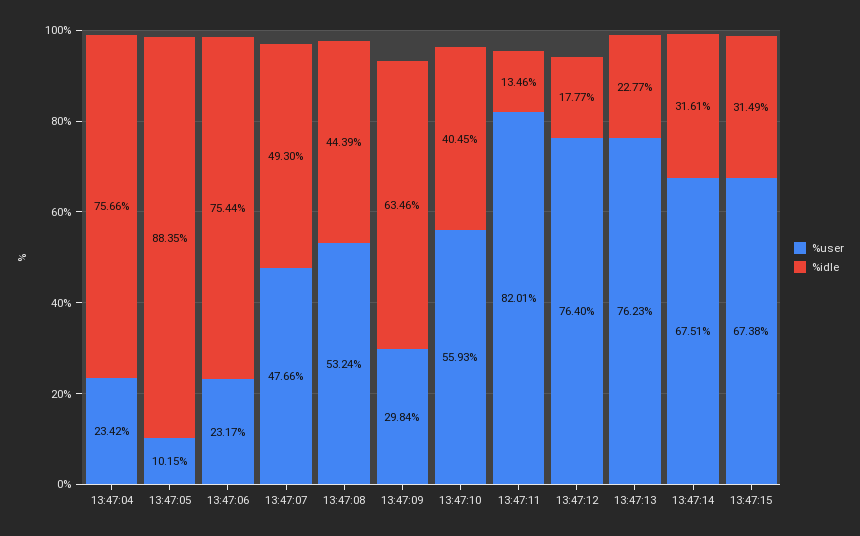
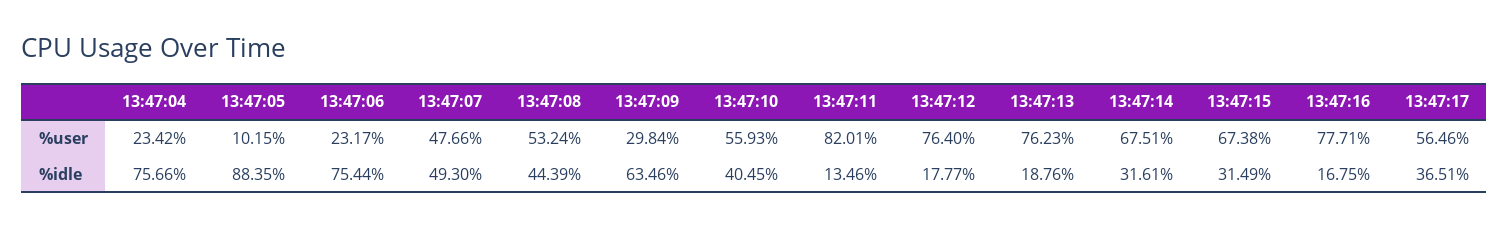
%idle, 13:47:13: 22.77 -> 18.76
%user, 13:47:16: none -> 77.71
%user, 13:47:17: none -> 56.46
%idle, 13:47:16: none -> 16.75
%idle, 13:47:17: none -> 36.51

